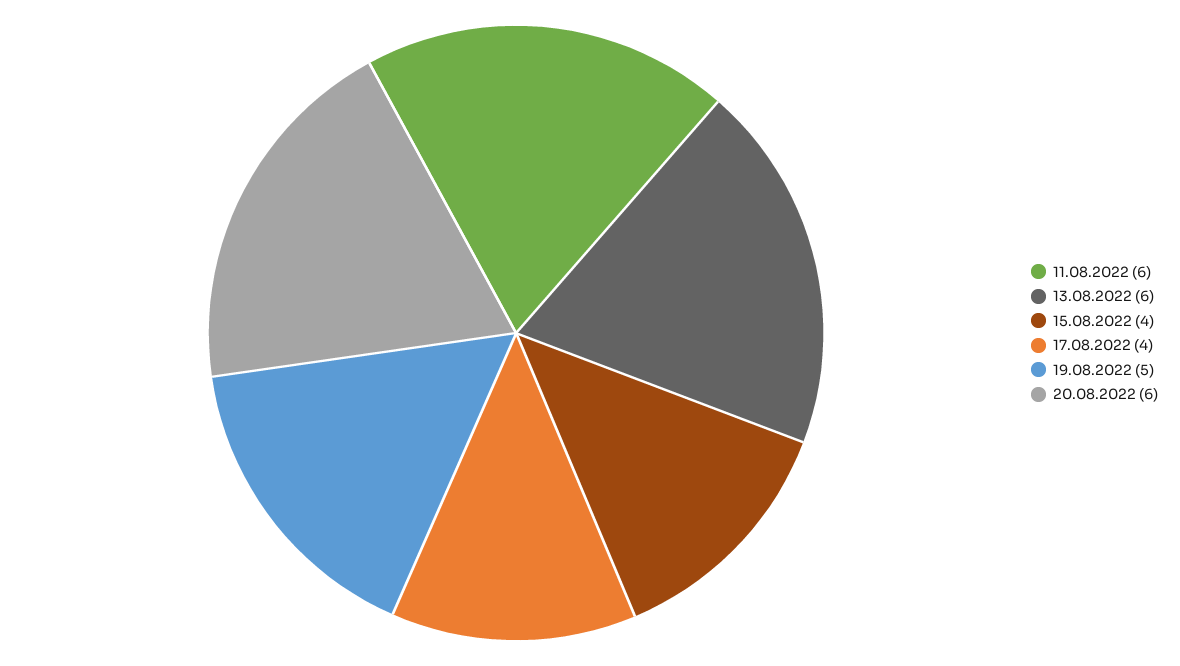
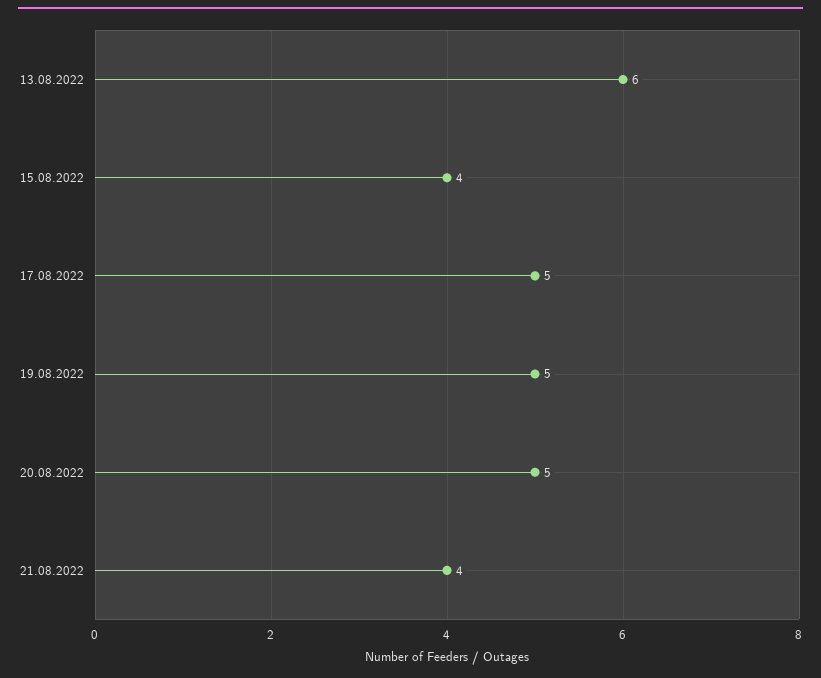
11.08.2022: 6 -> none
17.08.2022: 4 -> 5
20.08.2022: 6 -> 5
21.08.2022: none -> 4

